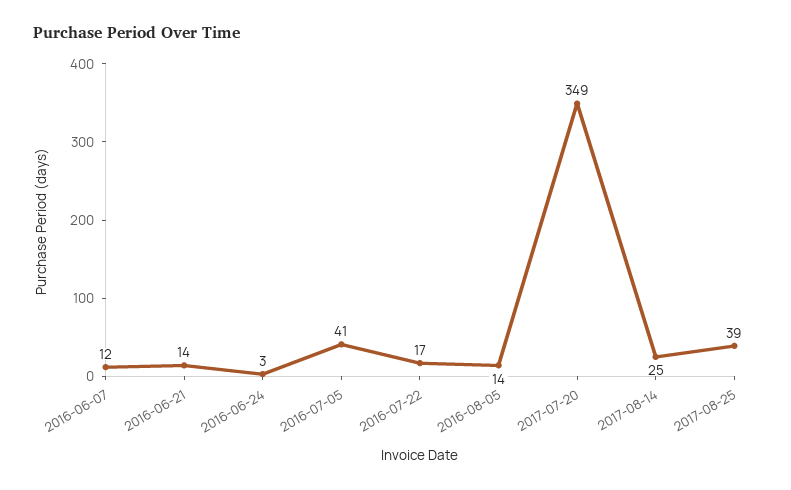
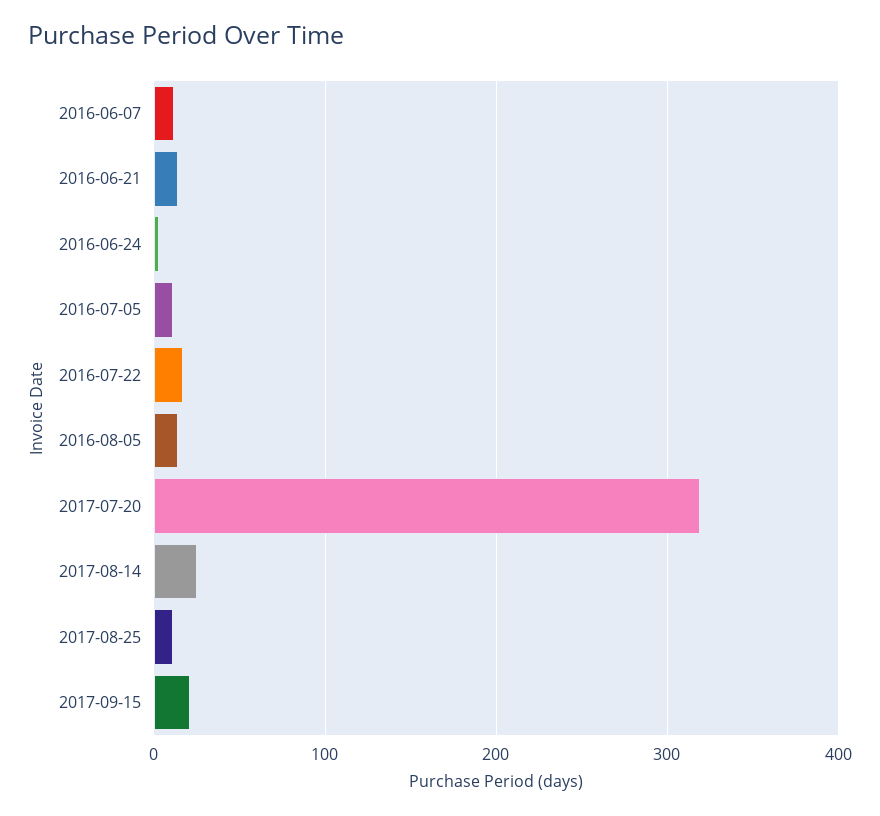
2016-07-05: 41 -> 10
2017-07-20: 349 -> 320
2017-08-25: 39 -> 10
2017-09-15: none -> 20

